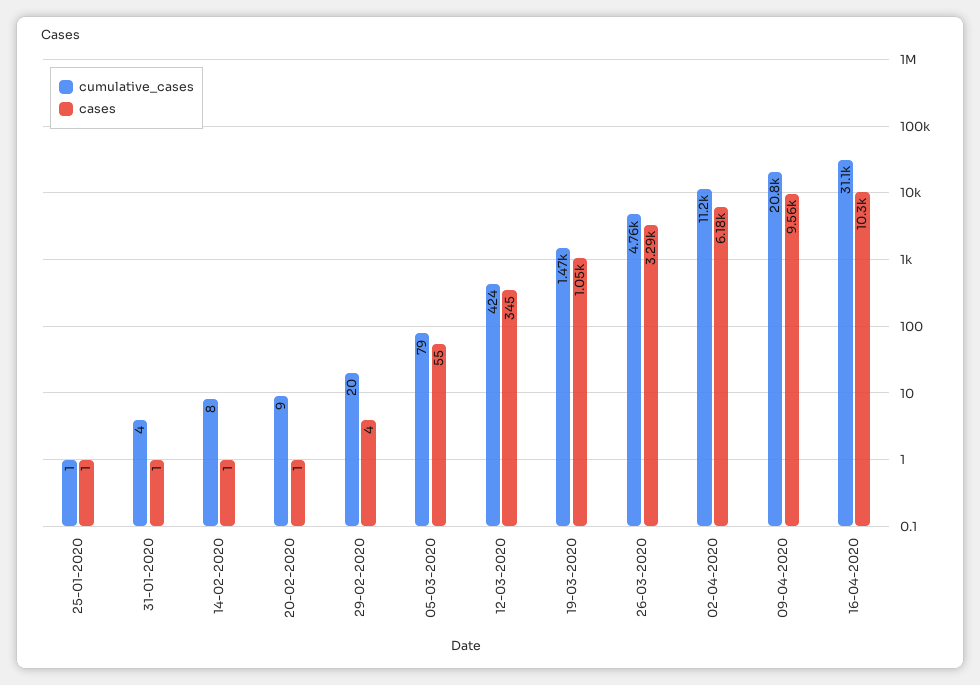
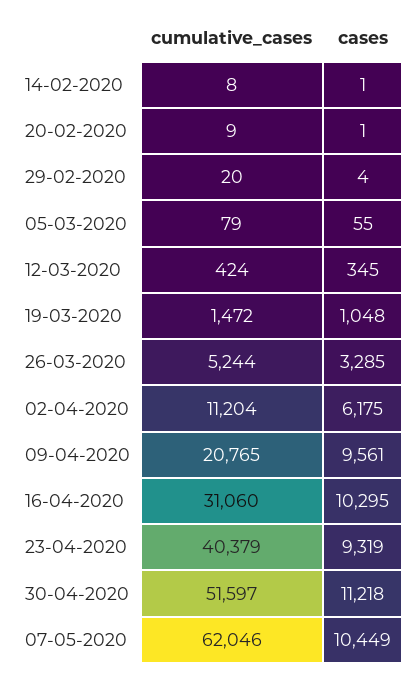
cumulative_cases, 25-01-2020: 1 -> none
cases, 25-01-2020: 1 -> none
cumulative_cases, 31-01-2020: 4 -> none
cases, 31-01-2020: 1 -> none
cumulative_cases, 26-03-2020: 4760 -> 5244
cumulative_cases, 23-04-2020: none -> 40379
cases, 23-04-2020: none -> 9319
cumulative_cases, 30-04-2020: none -> 51597
cases, 30-04-2020: none -> 11218
cumulative_cases, 07-05-2020: none -> 62046
cases, 07-05-2020: none -> 10449

